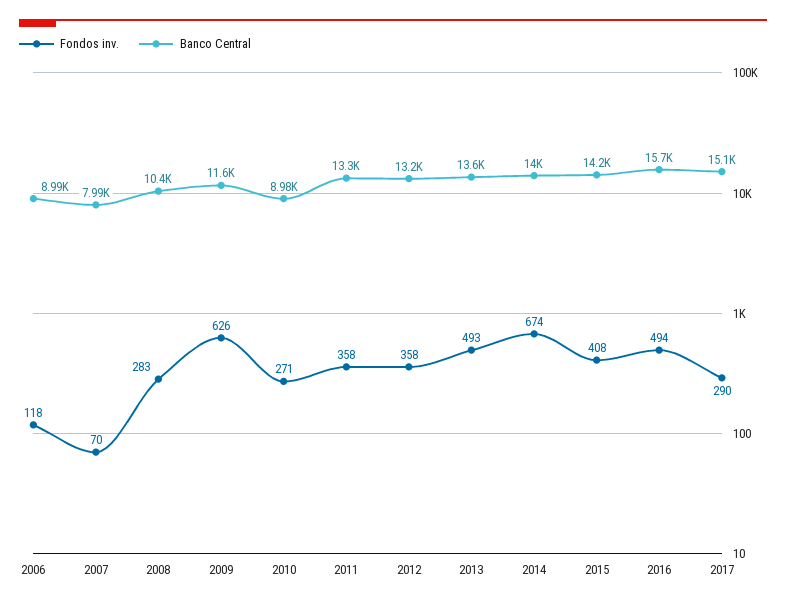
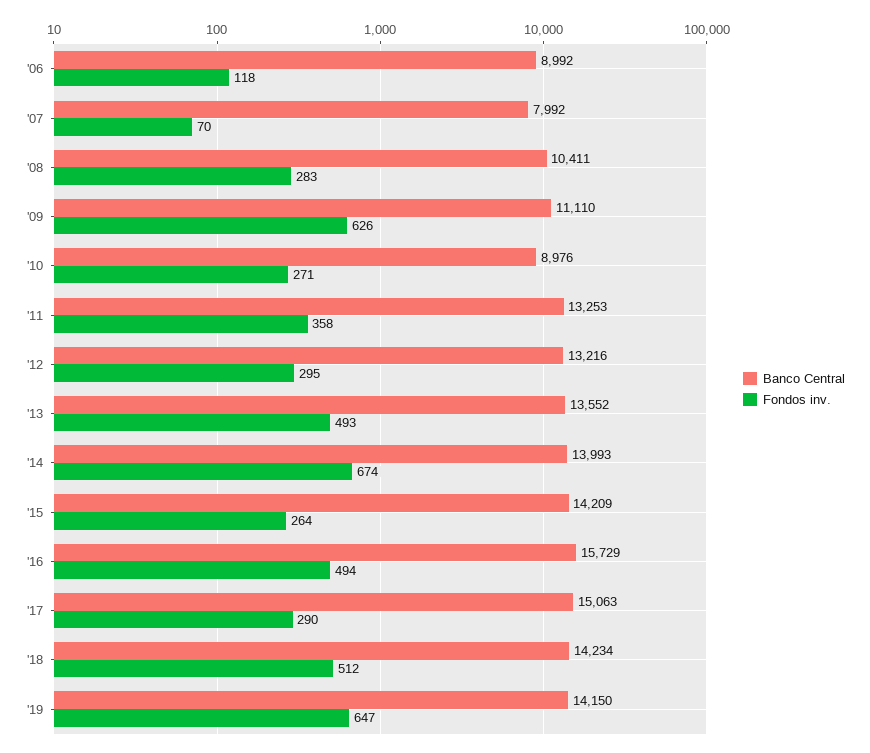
Banco Central, 2009: 11600 -> 11110
Fondos inv., 2012: 358 -> 295
Fondos inv., 2015: 408 -> 264
Banco Central, '18: none -> 14234
Fondos inv., '18: none -> 512
Banco Central, '19: none -> 14150
Fondos inv., '19: none -> 647

